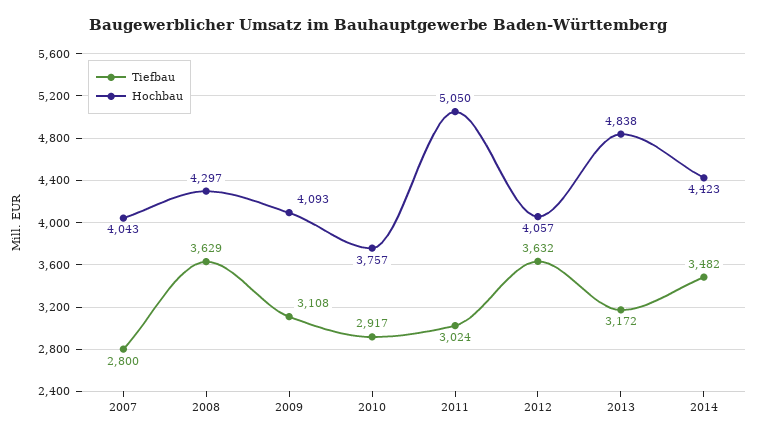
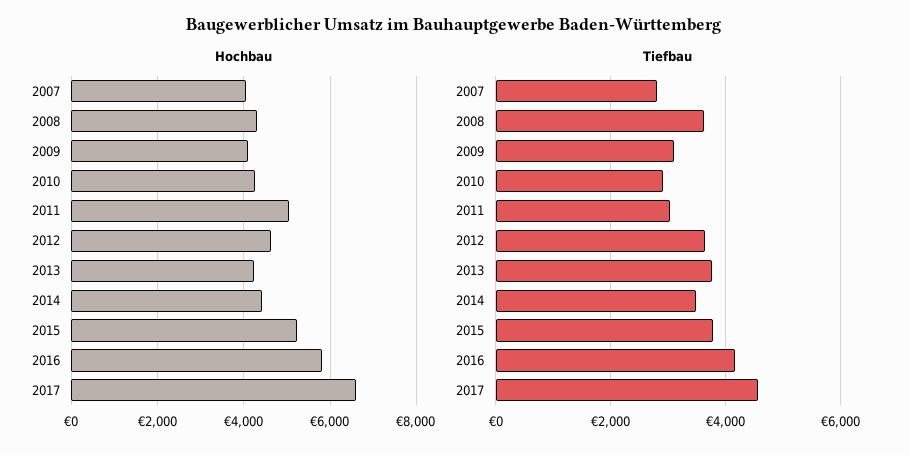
Hochbau, 2010: 3757 -> 4200
Hochbau, 2012: 4057 -> 4600
Tiefbau, 2013: 3172 -> 3800
Hochbau, 2013: 4838 -> 4200
Hochbau, 2015: none -> 5200
Hochbau, 2016: none -> 5800
Hochbau, 2017: none -> 6600
Tiefbau, 2015: none -> 3800
Tiefbau, 2016: none -> 4200
Tiefbau, 2017: none -> 4600

